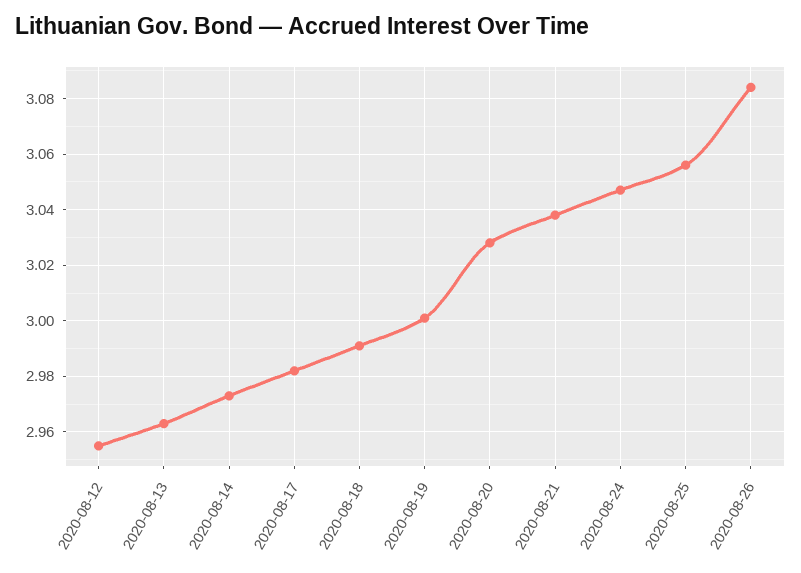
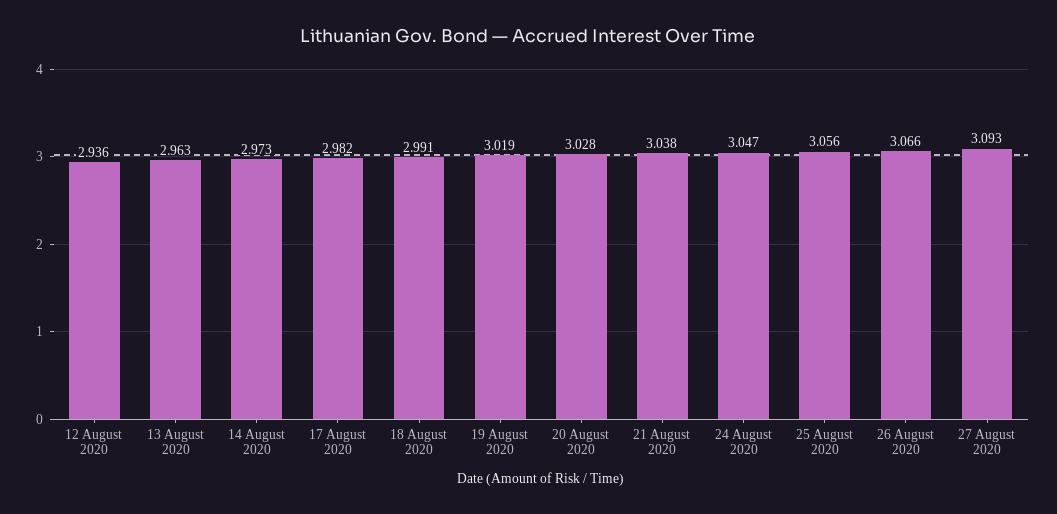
2020-08-12: 2.955 -> 2.936
2020-08-19: 3 -> 3.019
2020-08-26: 3.085 -> 3.066
27 August 2020: none -> 3.093

